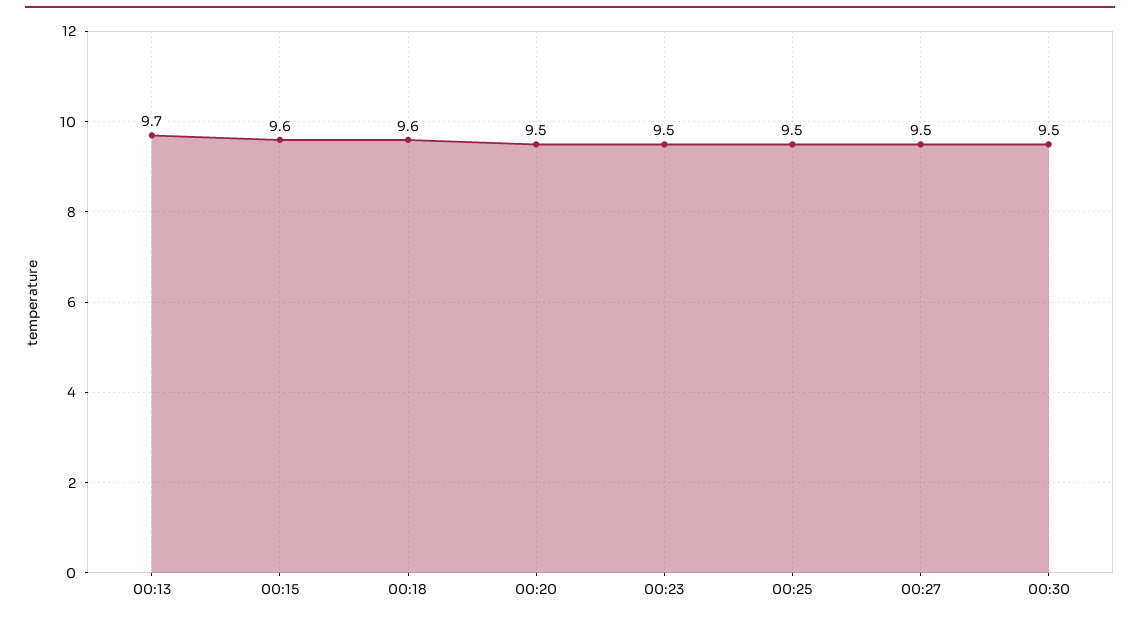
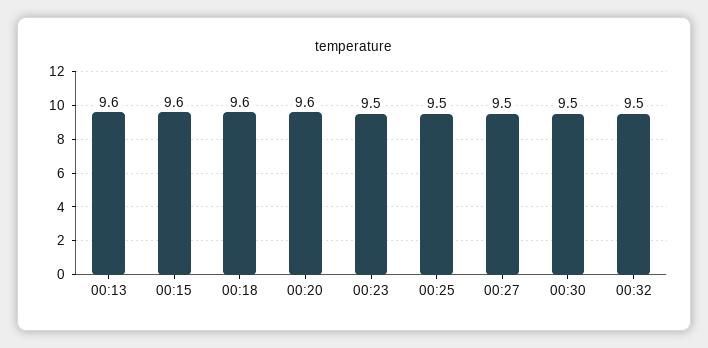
00:13: 9.7 -> 9.6
00:20: 9.5 -> 9.6
00:32: none -> 9.5

